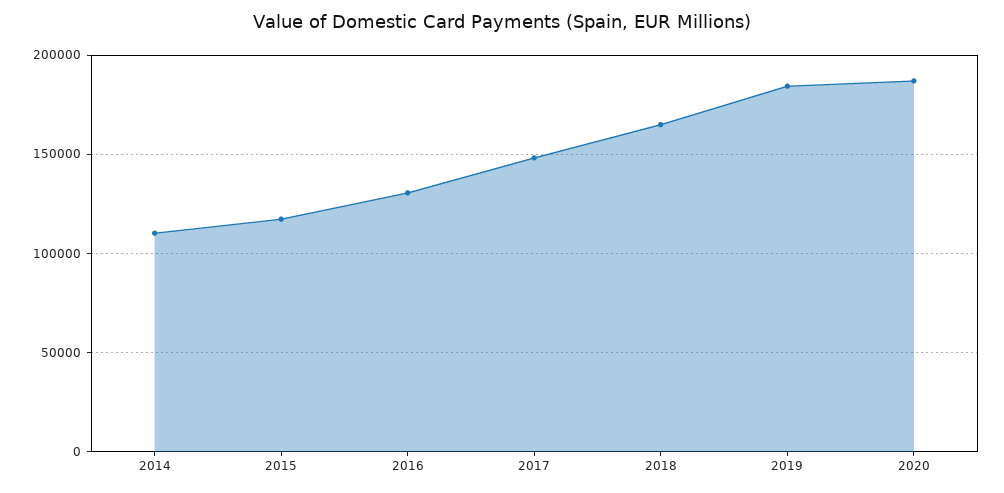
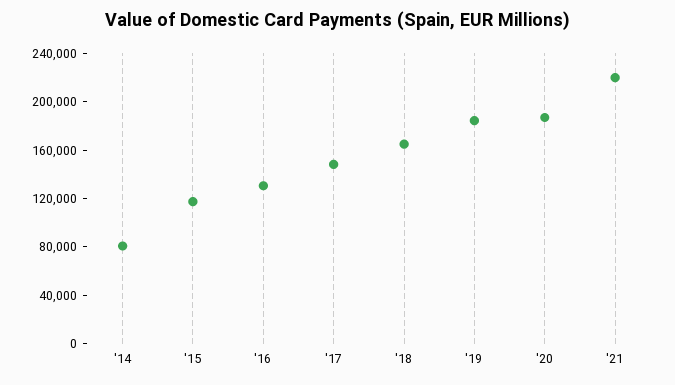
2014: 110000 -> 80000
'21: none -> 220000

